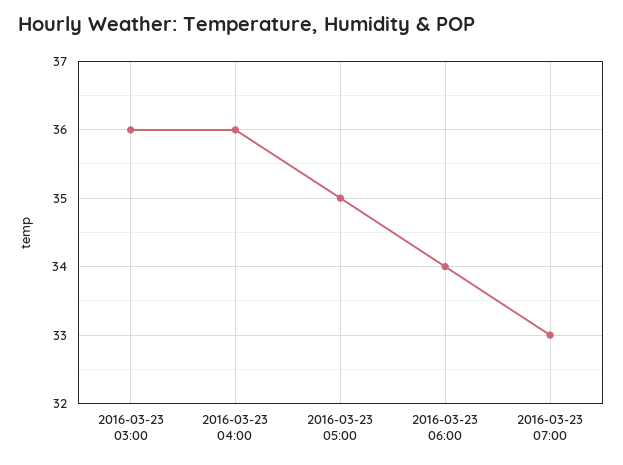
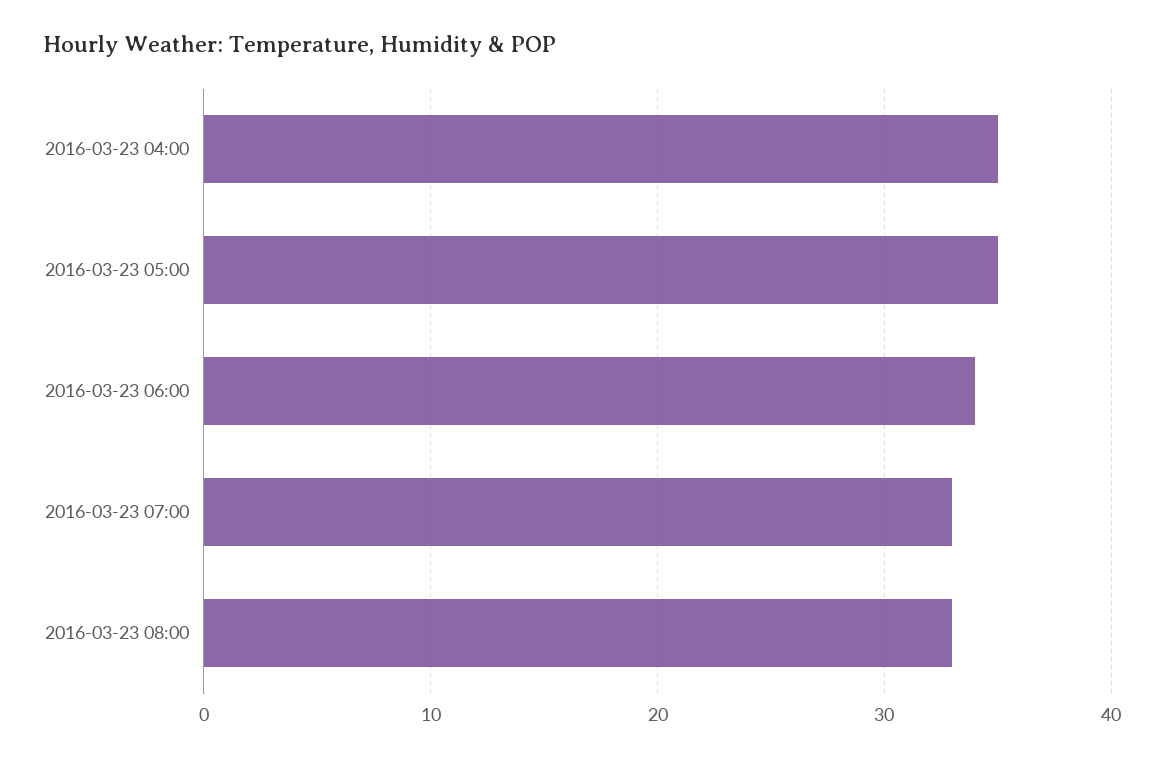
2016-03-23 03:00: 36 -> none
2016-03-23 04:00: 36 -> 35
2016-03-23 08:00: none -> 33

